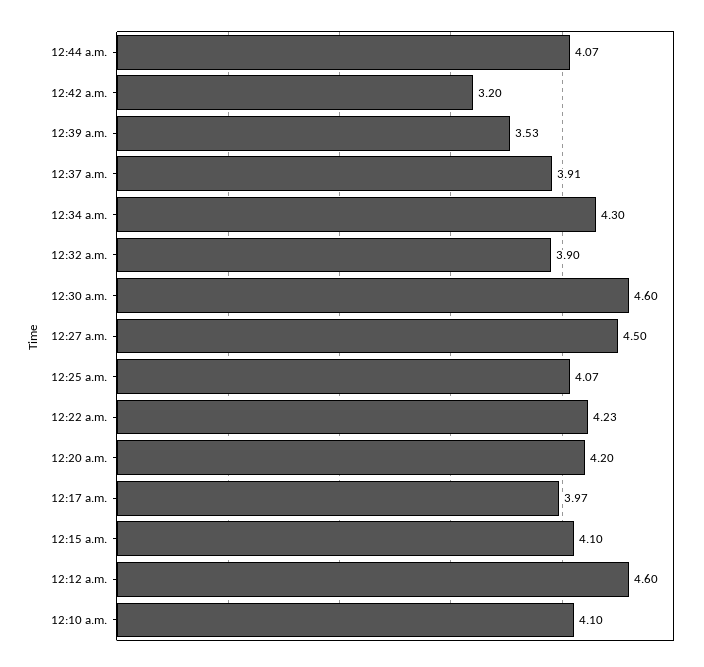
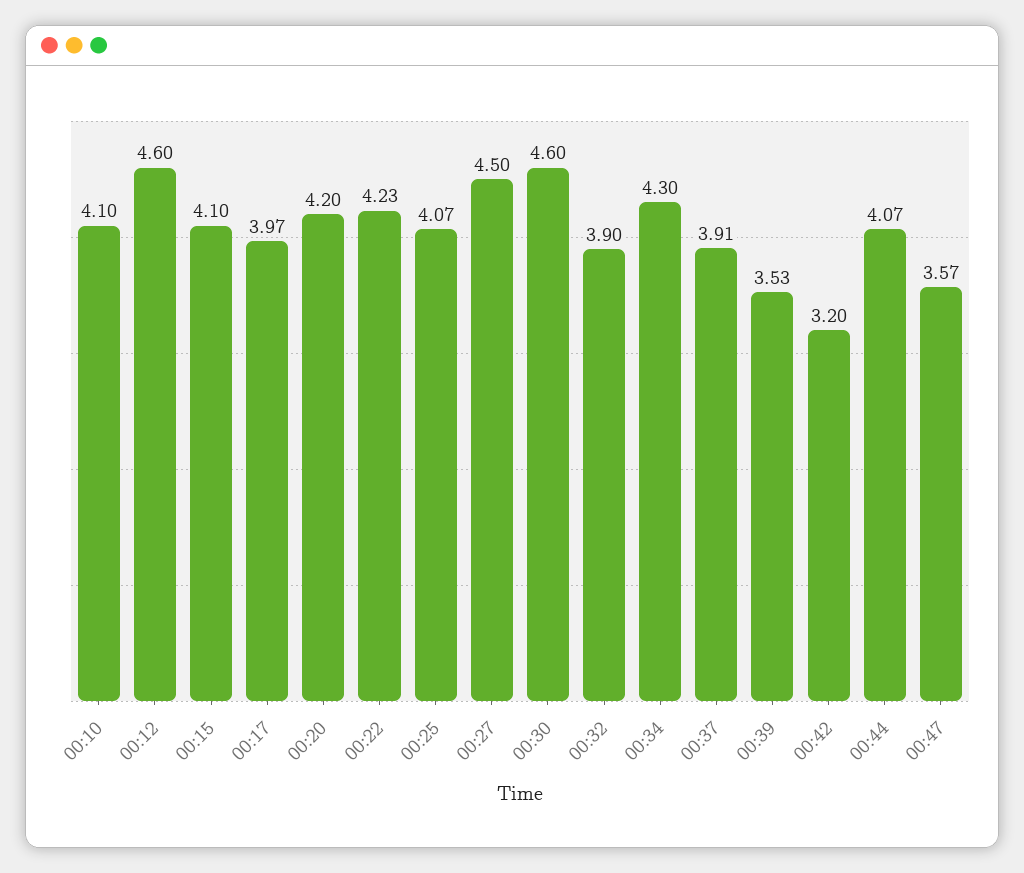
00:47: none -> 3.57

